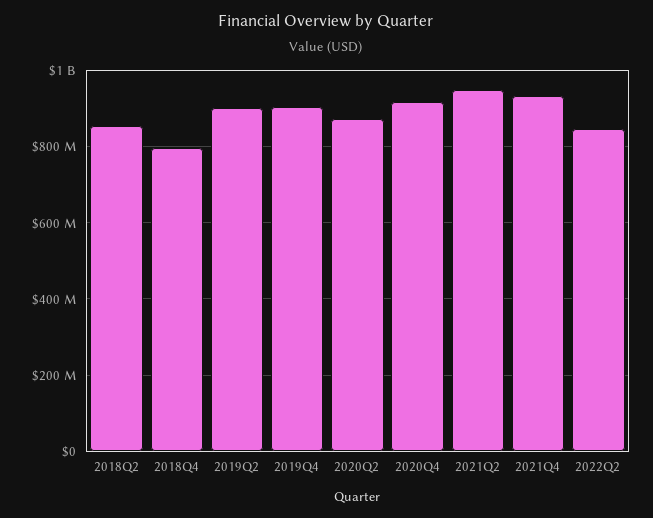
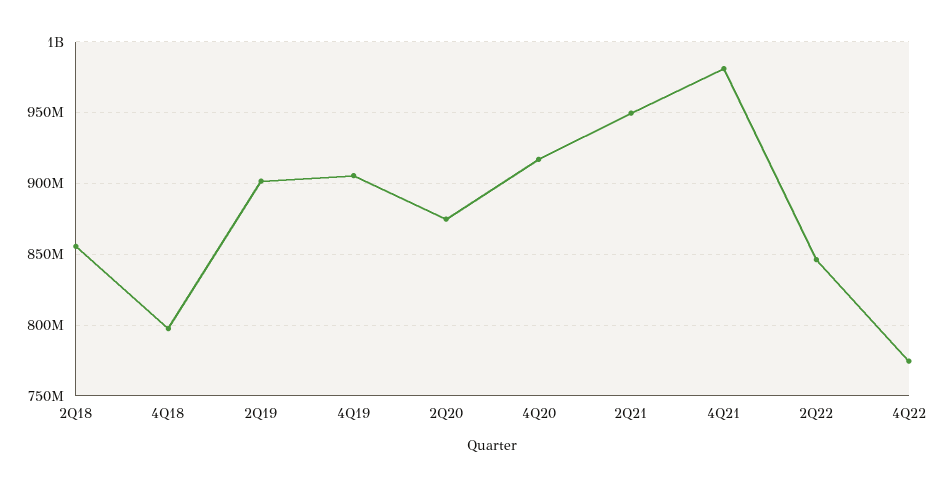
2021Q4: 940000000 -> 980000000
4Q22: none -> 775000000

